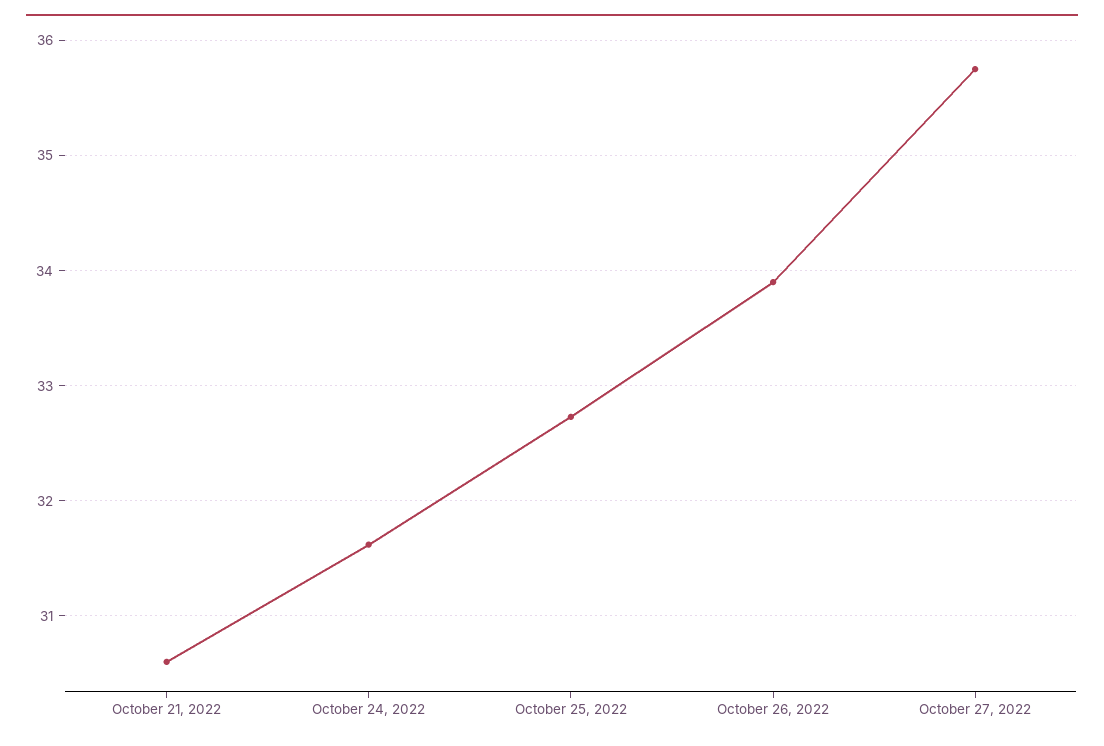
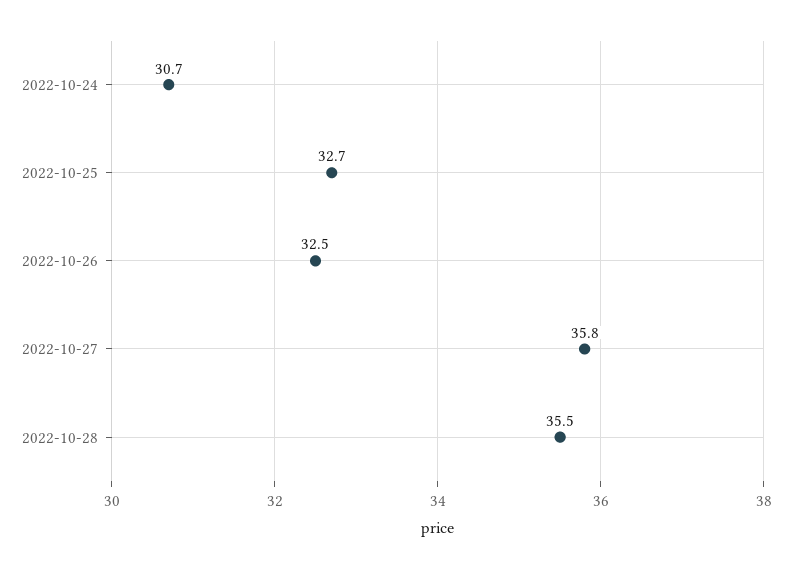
October 21, 2022: 30.6 -> none
October 24, 2022: 31.6 -> 30.7
October 26, 2022: 33.9 -> 32.5
2022-10-28: none -> 35.5

